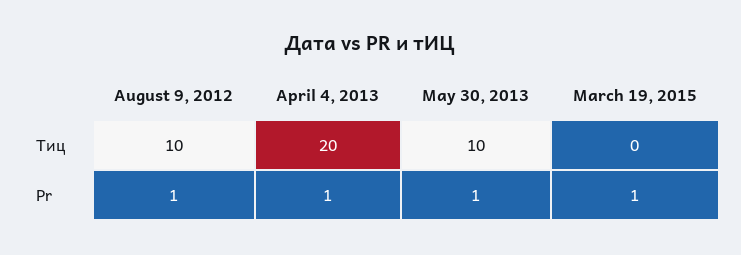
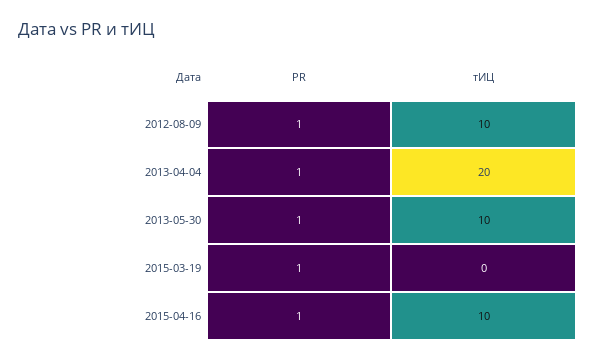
2015-04-16, Pr: none -> 1
2015-04-16, Тиц: none -> 10

